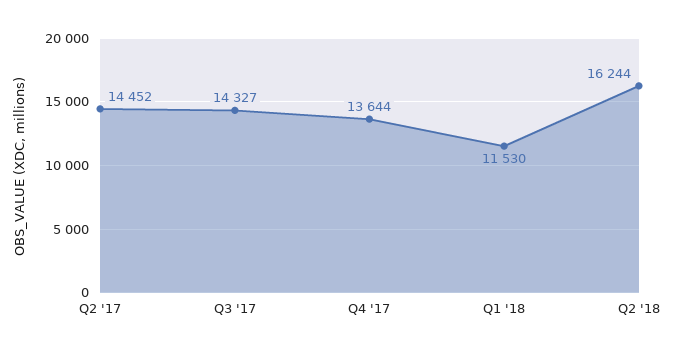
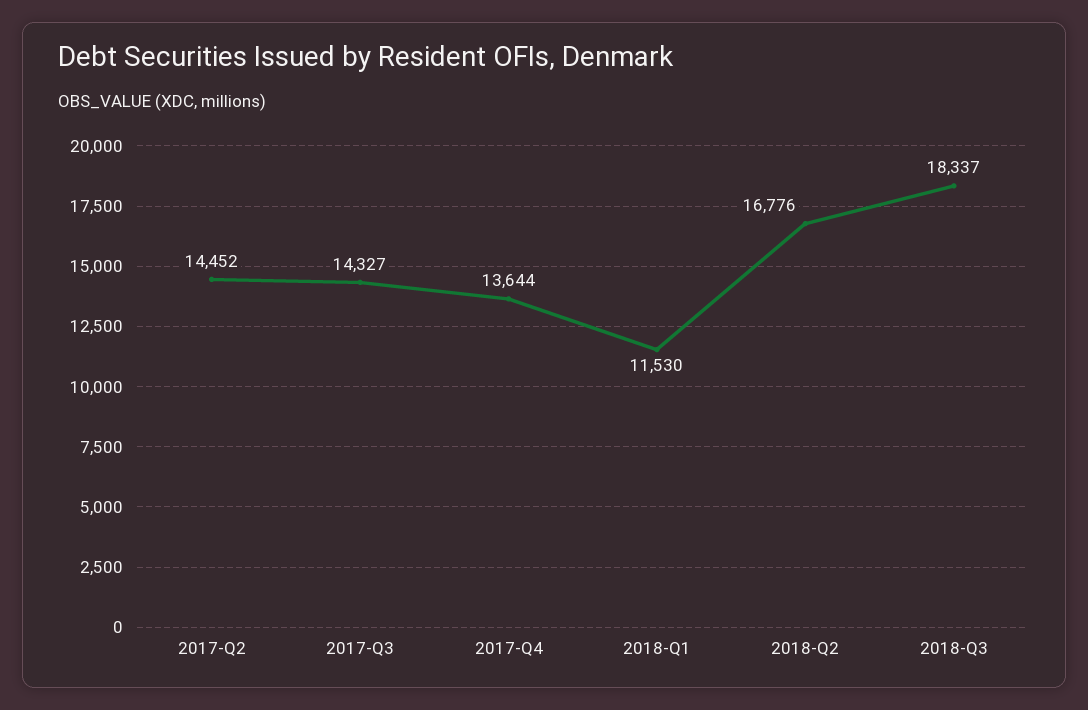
Q2 '18: 16244 -> 16776
2018-Q3: none -> 18337

